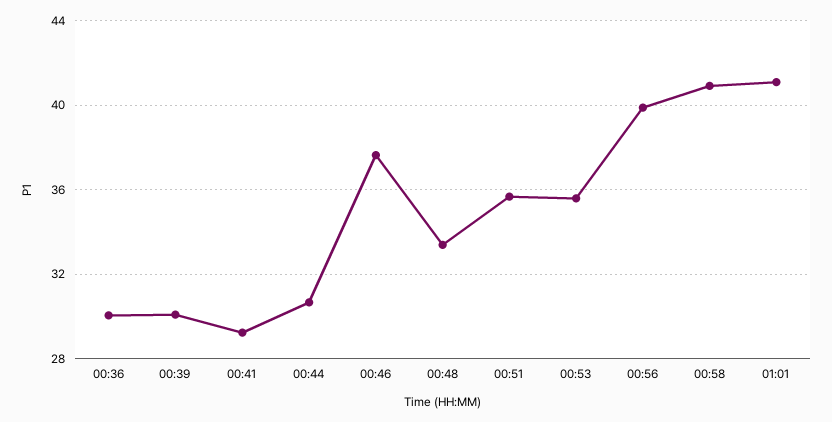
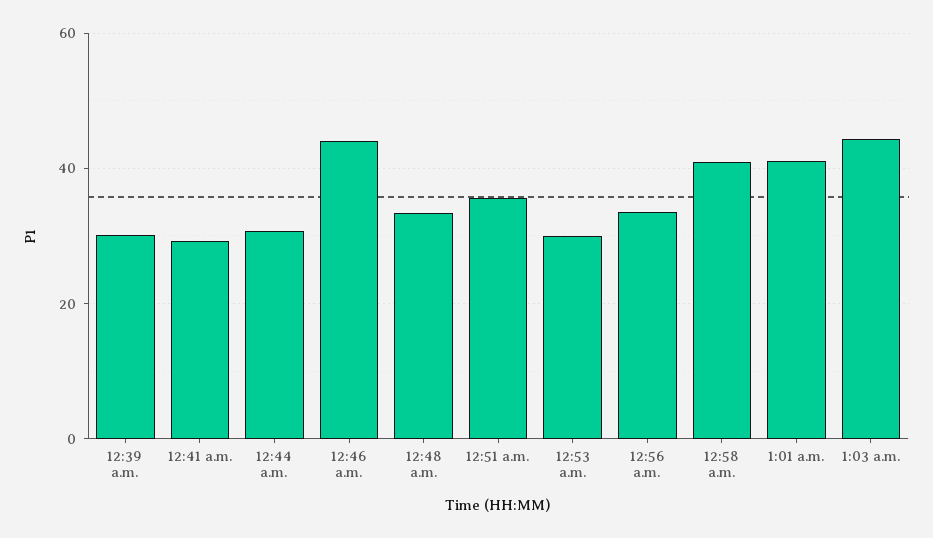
00:36: 30 -> none
00:46: 37.5 -> 44
00:53: 35.5 -> 30
00:56: 40 -> 34
1:03 a.m.: none -> 44

